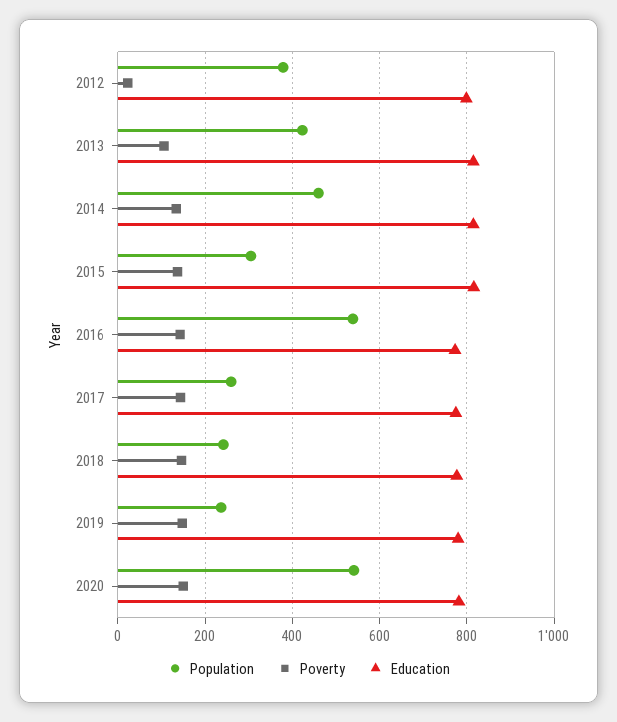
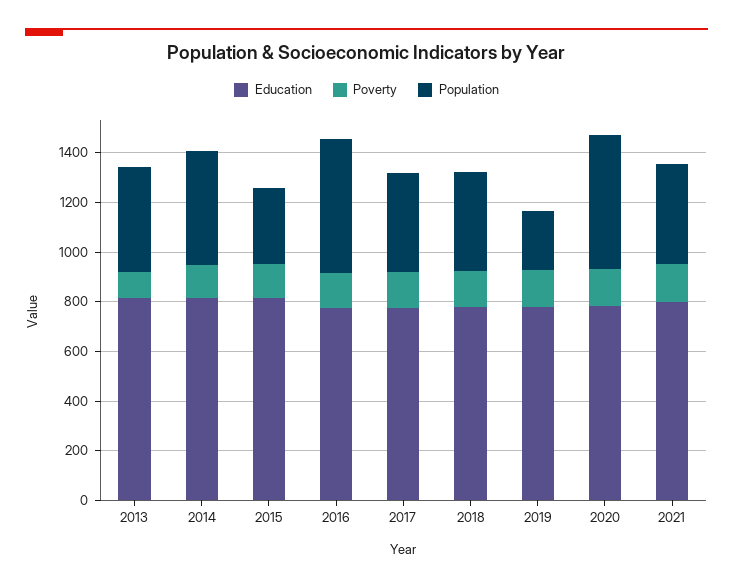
Population, 2012: 380 -> none
Poverty, 2012: 20 -> none
Education, 2012: 800 -> none
Population, 2017: 260 -> 400
Population, 2018: 240 -> 400
Education, 2021: none -> 800
Poverty, 2021: none -> 150
Population, 2021: none -> 400

